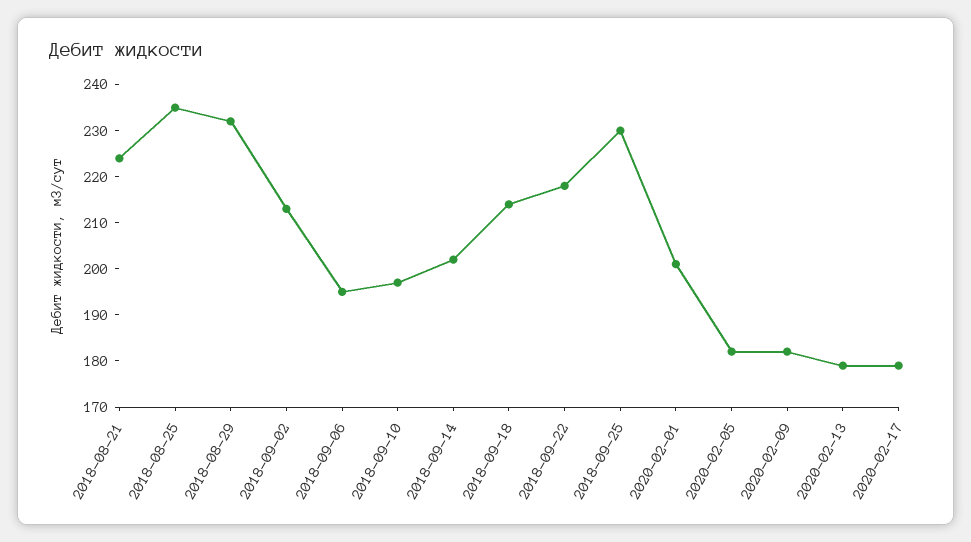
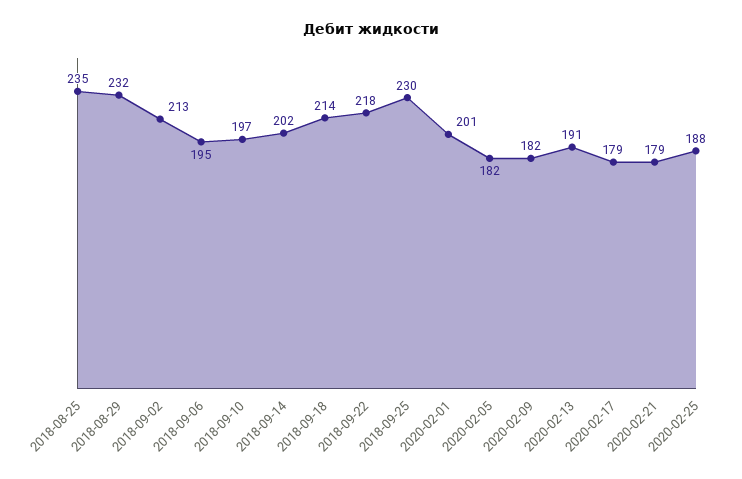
2018-08-21: 225 -> none
2020-02-13: 180 -> 191
2020-02-21: none -> 179
2020-02-25: none -> 188

